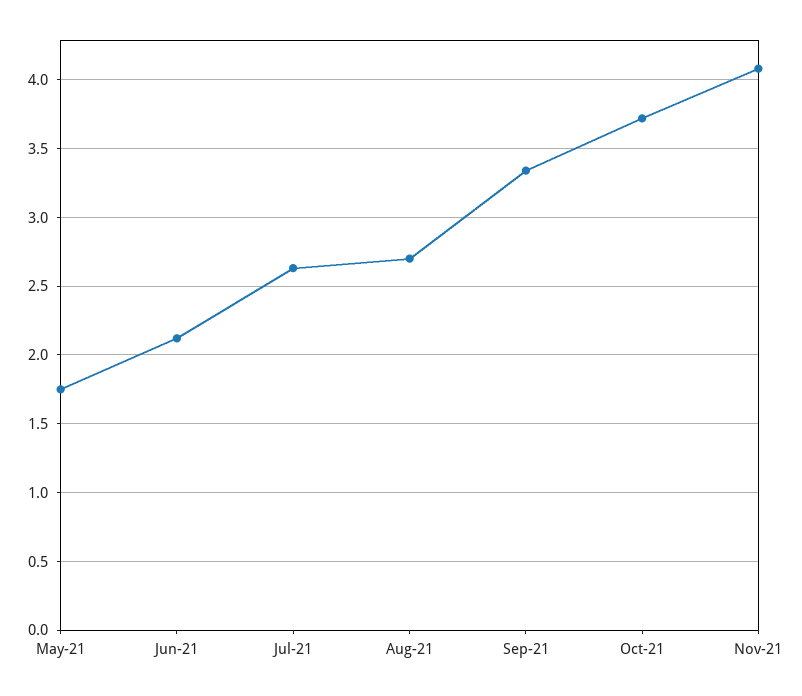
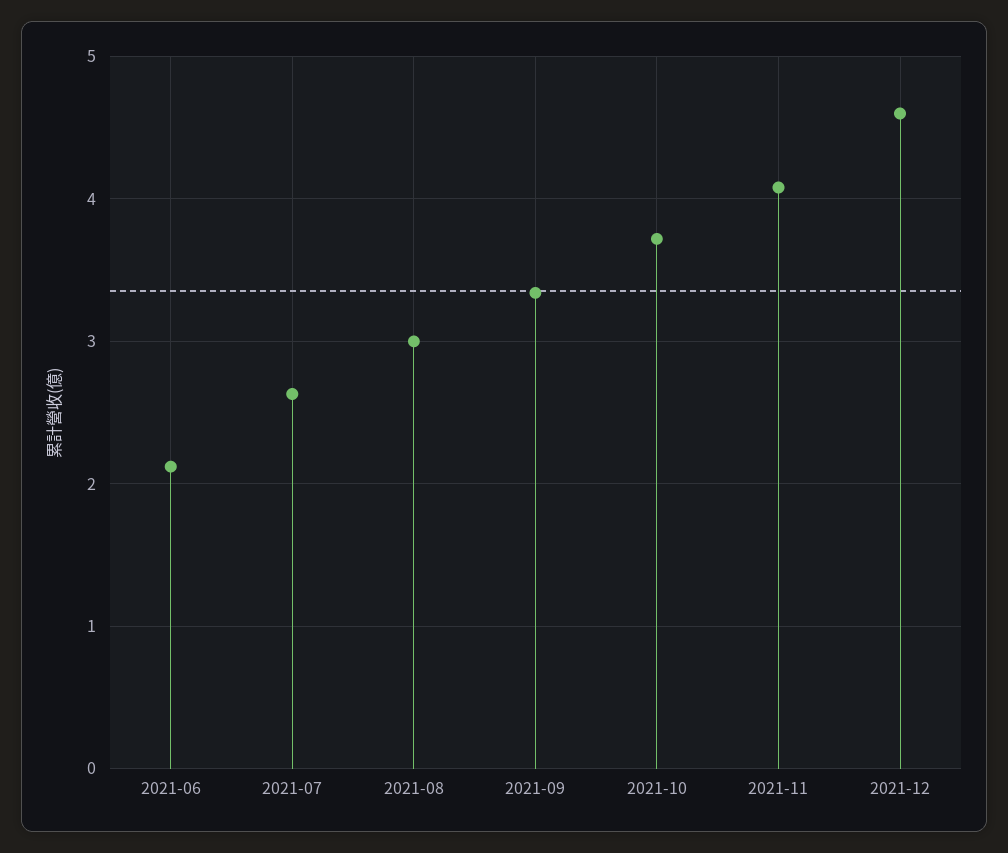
May-21: 1.75 -> none
Aug-21: 2.7 -> 3
2021-12: none -> 4.6

